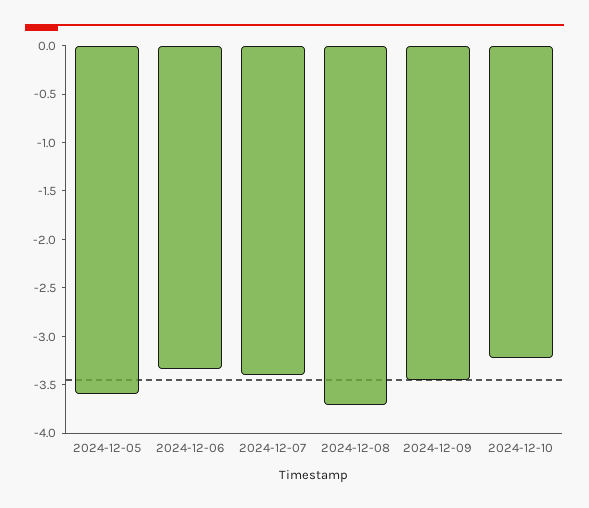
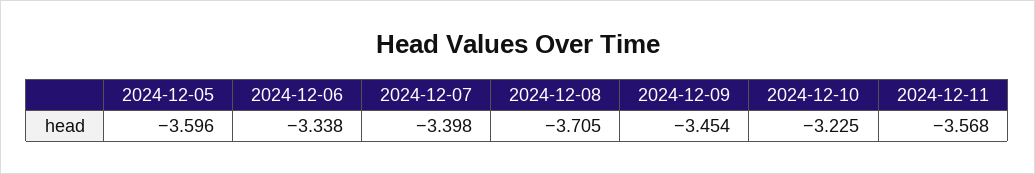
2024-12-11: none -> -3.568

